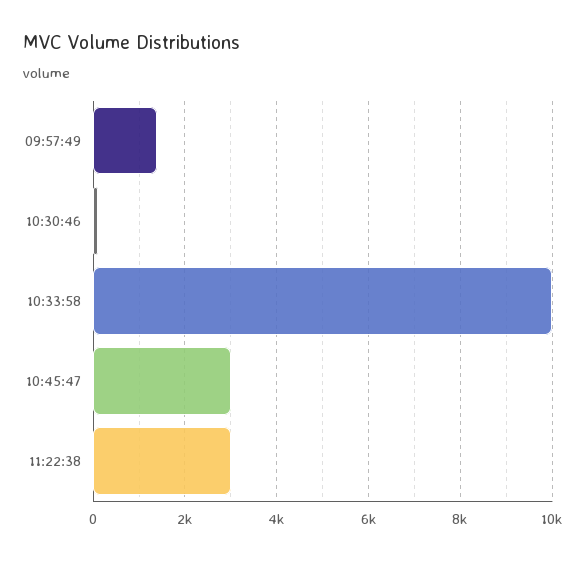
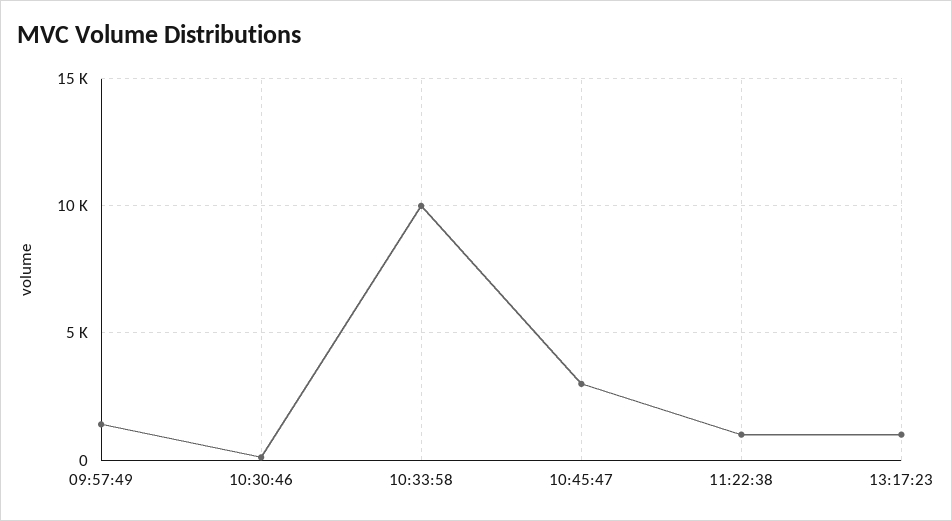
11:22:38: 3000 -> 1000
13:17:23: none -> 1000

